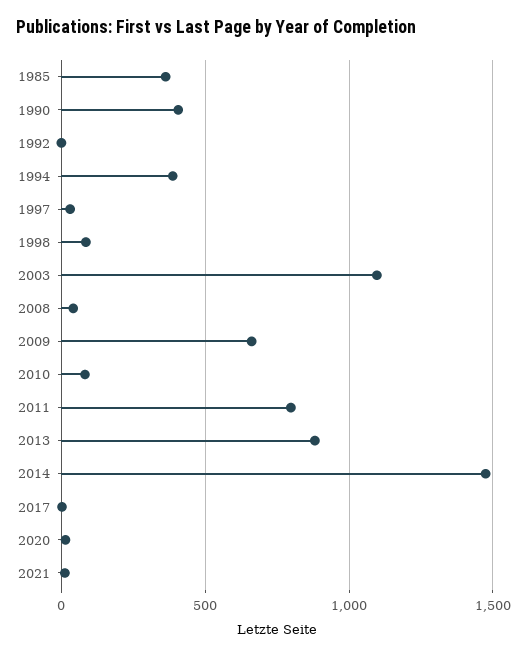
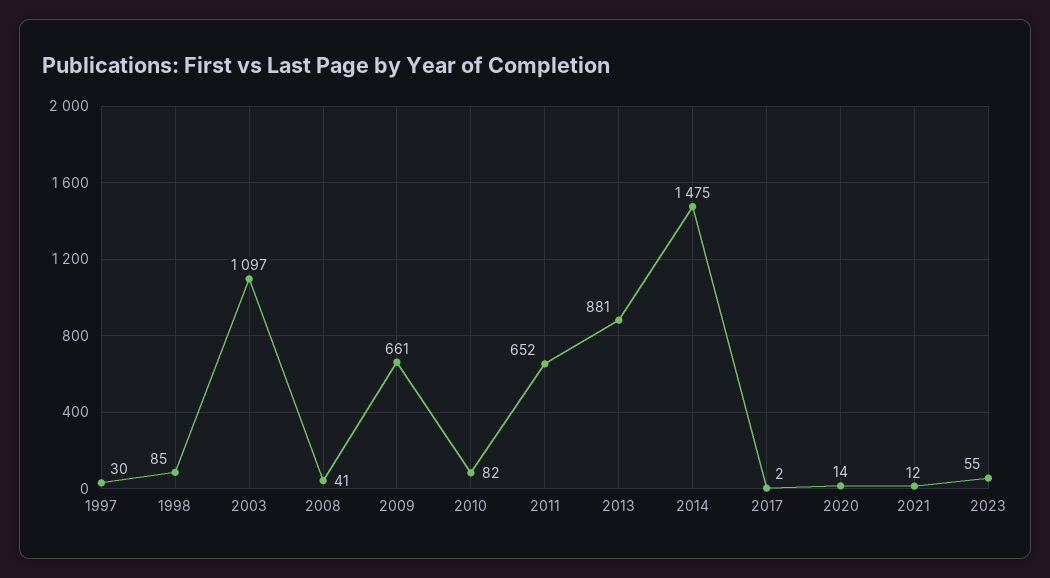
1985: 350 -> none
1990: 400 -> none
1992: 0 -> none
1994: 400 -> none
2011: 800 -> 652
2023: none -> 55

